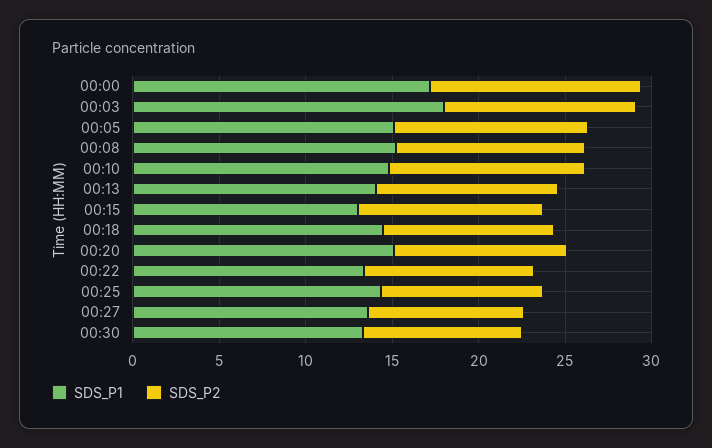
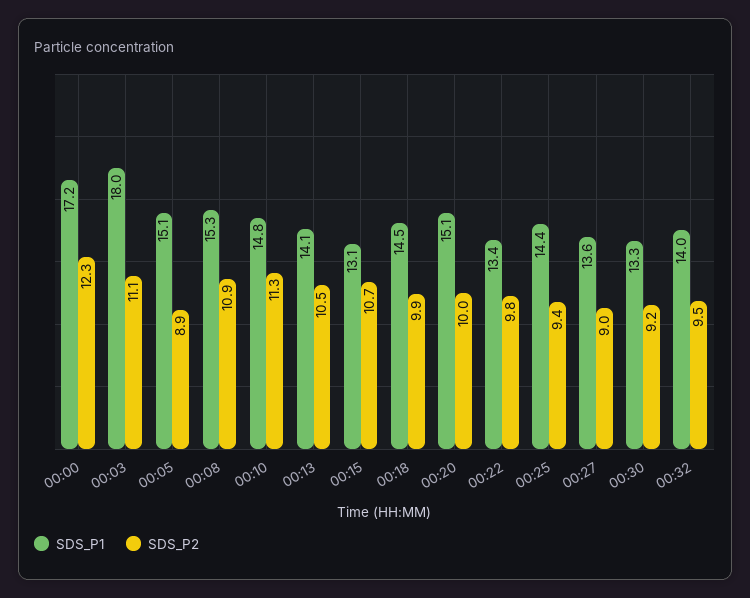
SDS_P2, 00:05: 11 -> 8.9
SDS_P1, 00:32: none -> 14
SDS_P2, 00:32: none -> 9.5

